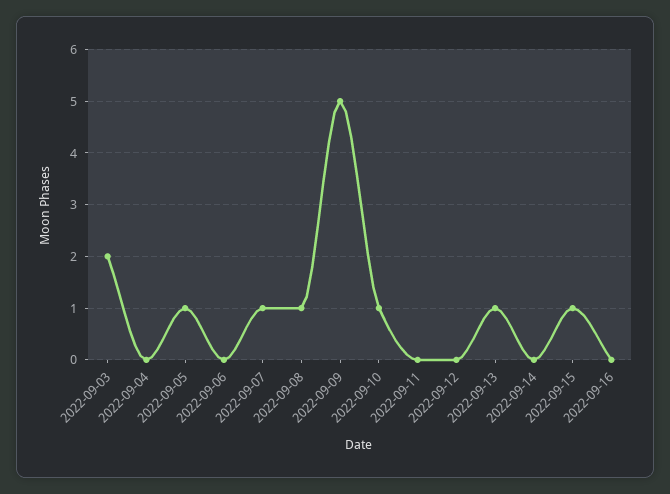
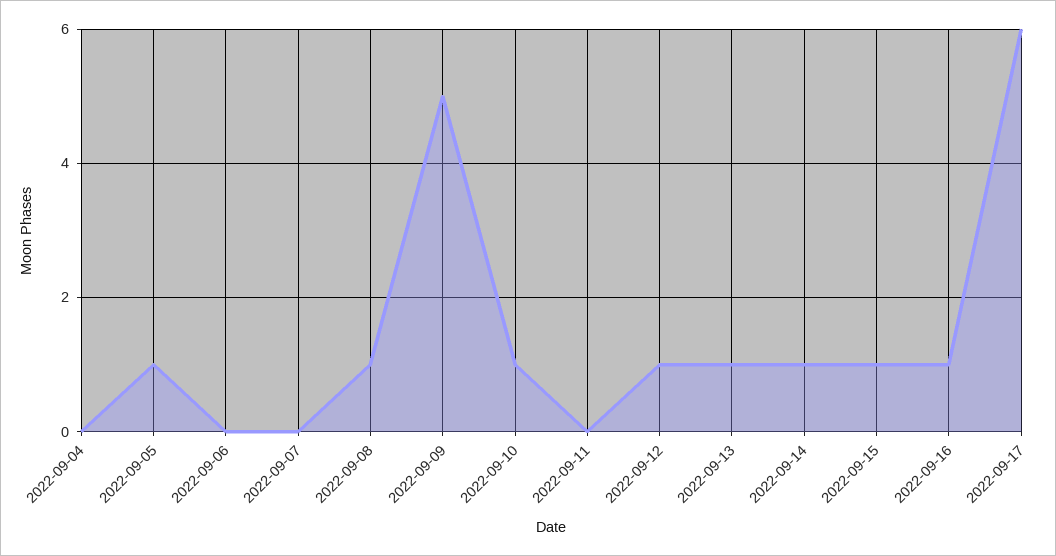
2022-09-03: 2 -> none
2022-09-07: 1 -> 0
2022-09-12: 0 -> 1
2022-09-14: 0 -> 1
2022-09-16: 0 -> 1
2022-09-17: none -> 6

